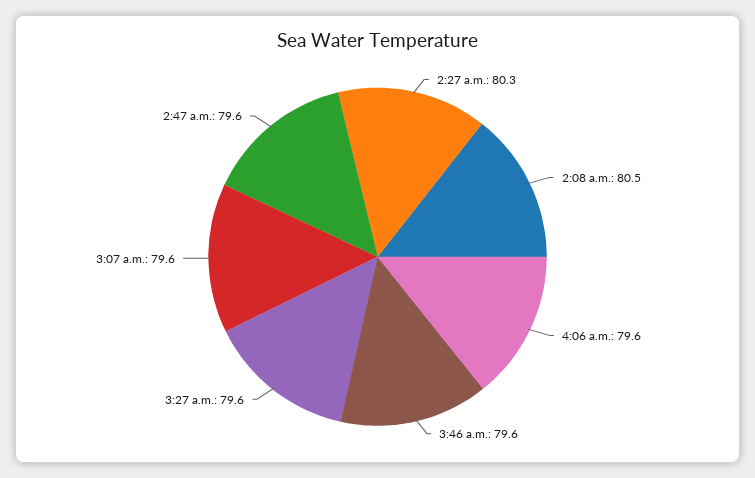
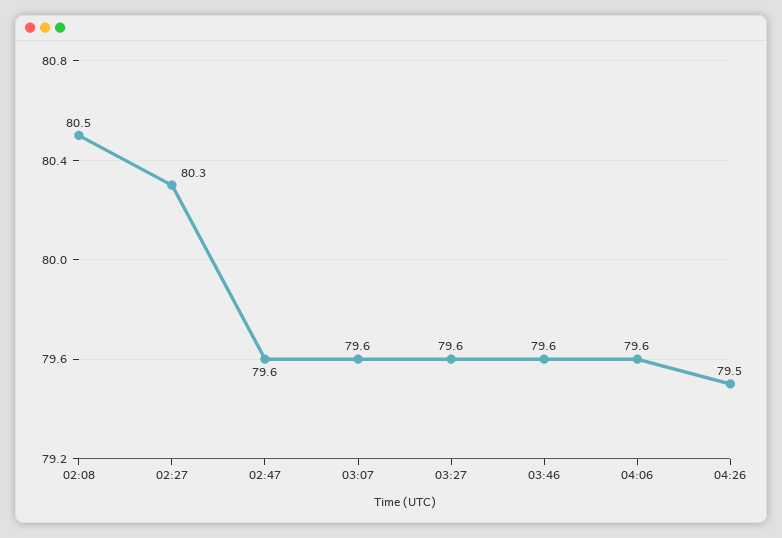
04:26: none -> 79.5

